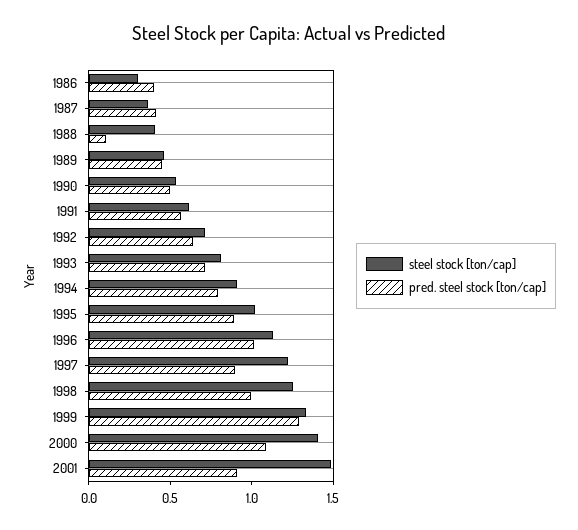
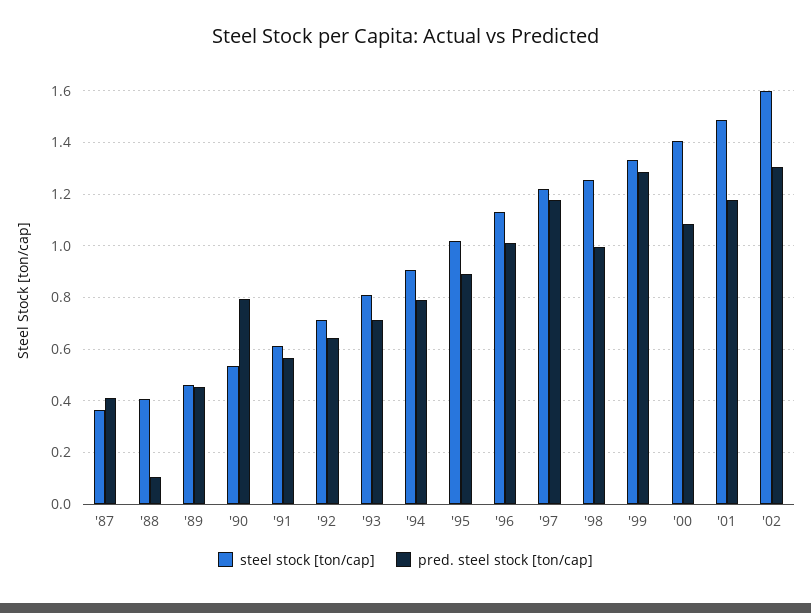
steel stock [ton/cap], 1986: 0.3 -> none
pred. steel stock [ton/cap], 1986: 0.4 -> none
pred. steel stock [ton/cap], 1990: 0.5 -> 0.8
pred. steel stock [ton/cap], 1997: 0.9 -> 1.175
pred. steel stock [ton/cap], 2001: 0.9 -> 1.175
steel stock [ton/cap], '02: none -> 1.6
pred. steel stock [ton/cap], '02: none -> 1.3

